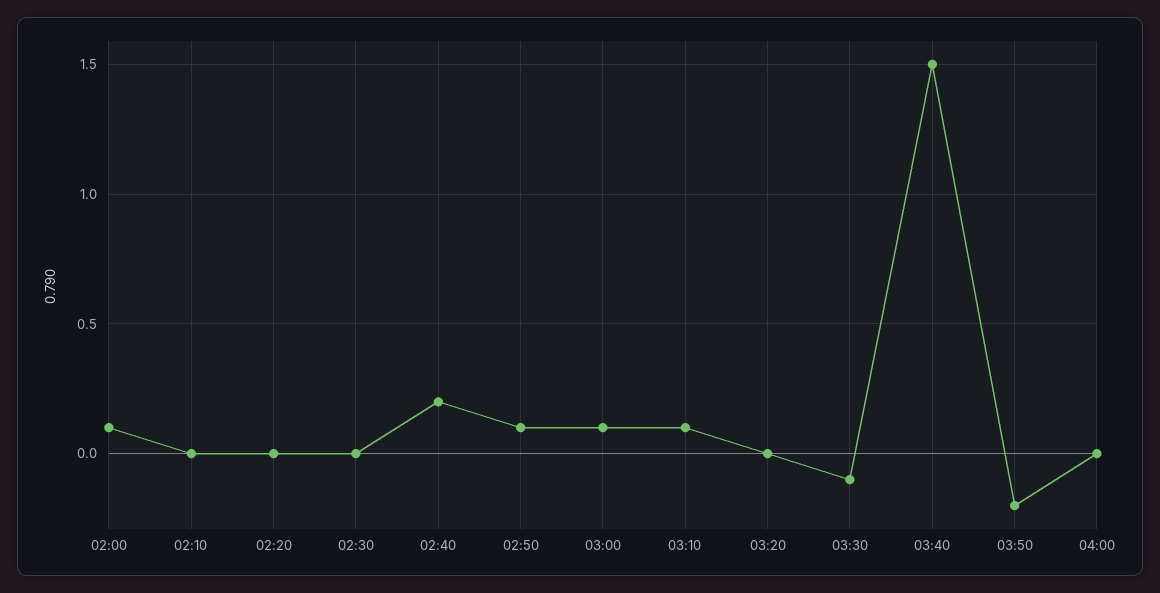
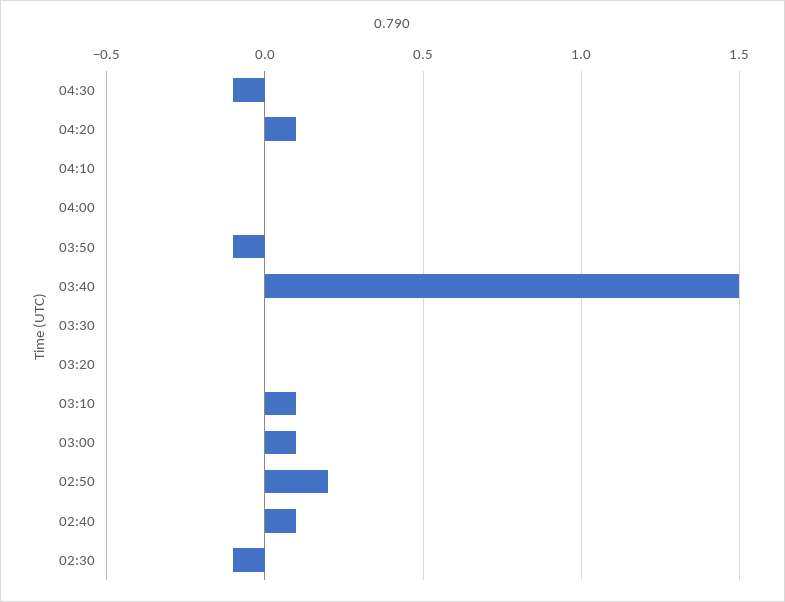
02:00: 0.1 -> none
02:10: 0 -> none
02:20: 0 -> none
02:30: 0 -> -0.1
02:40: 0.2 -> 0.1
02:50: 0.1 -> 0.2
03:30: -0.1 -> 0
03:50: -0.2 -> -0.1
04:30: none -> -0.1
04:20: none -> 0.1
04:10: none -> 0

